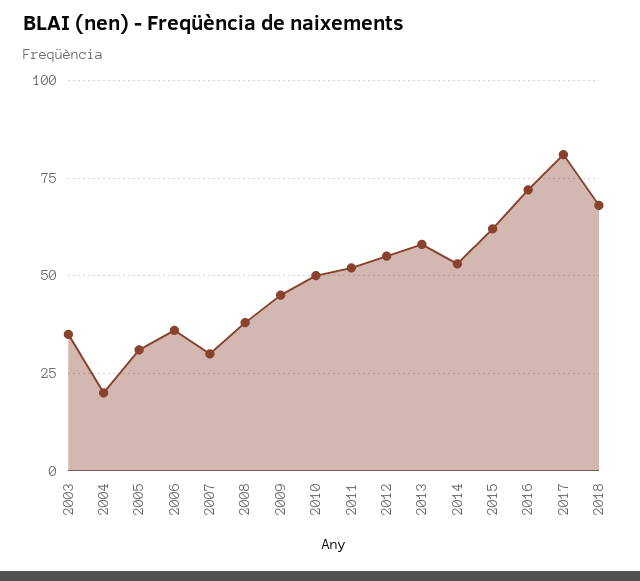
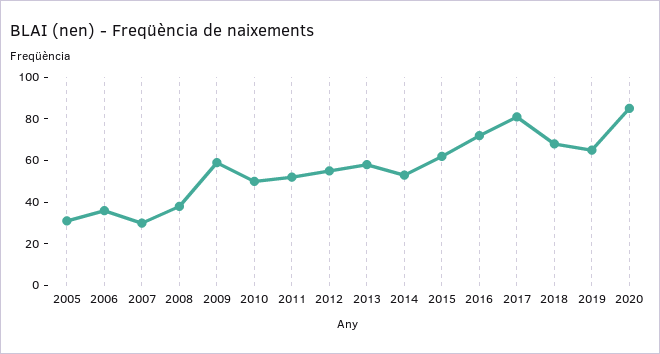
2003: 35 -> none
2004: 20 -> none
2009: 45 -> 60
2019: none -> 65
2020: none -> 85

